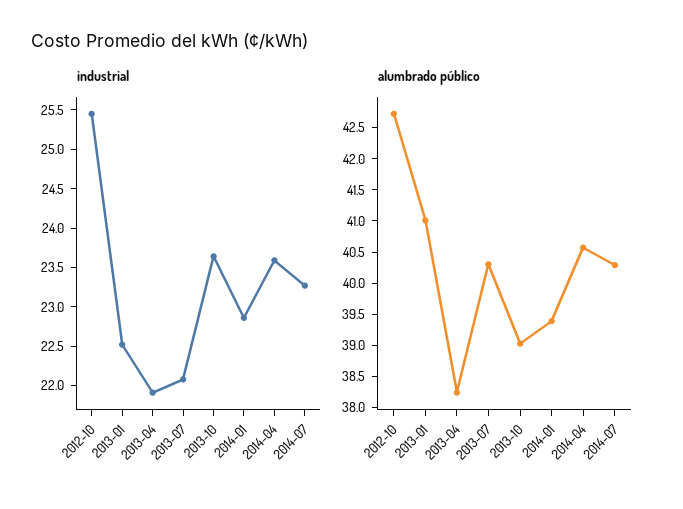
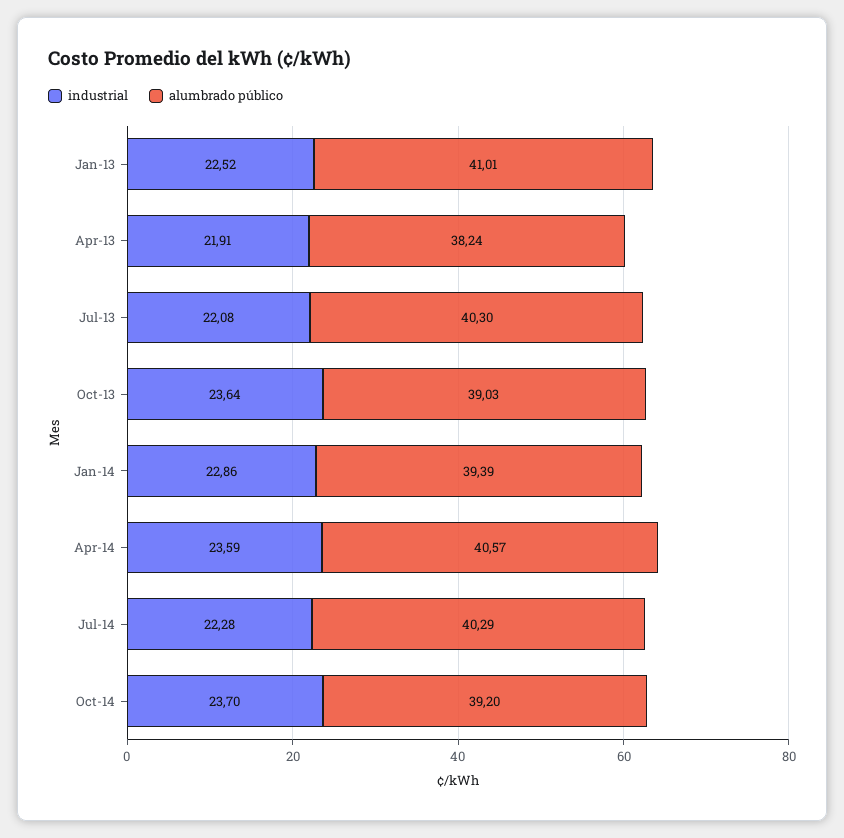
industrial, 2012-10: 25.5 -> none
industrial, 2014-07: 23.25 -> 22.28
alumbrado público, 2012-10: 42.75 -> none
industrial, Oct-14: none -> 23.7
alumbrado público, Oct-14: none -> 39.2

